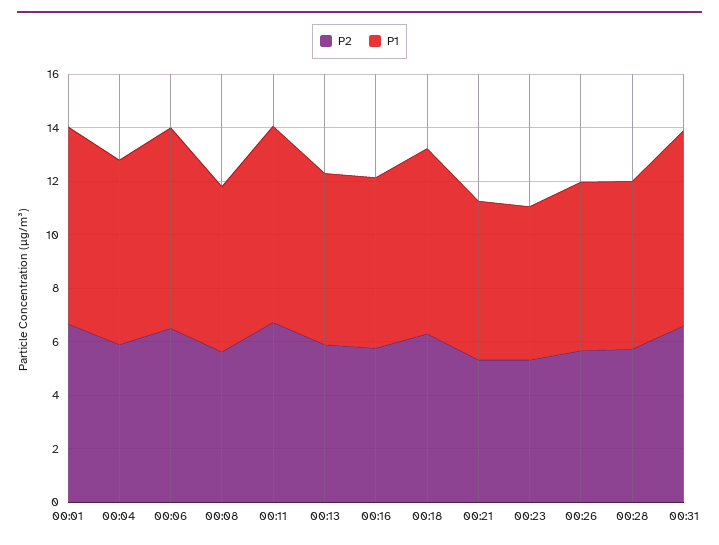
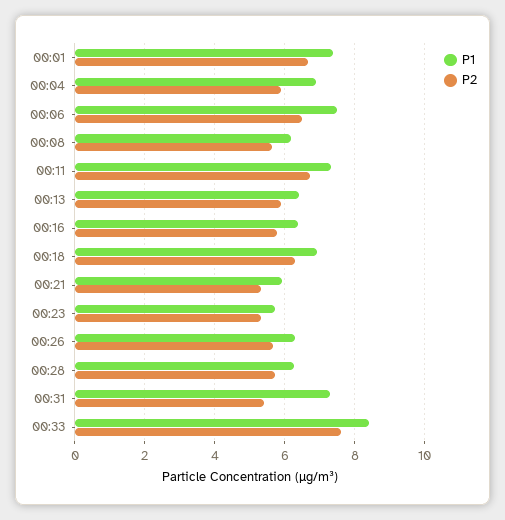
P2, 00:31: 6.5 -> 5.4
P1, 00:33: none -> 8.4
P2, 00:33: none -> 7.6

